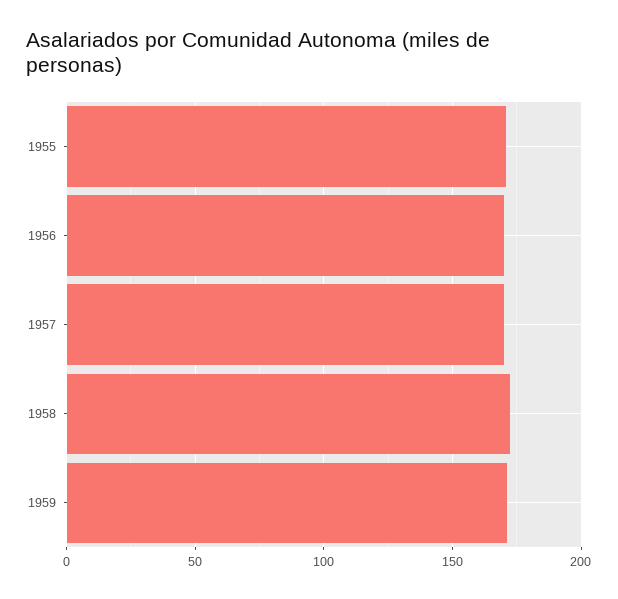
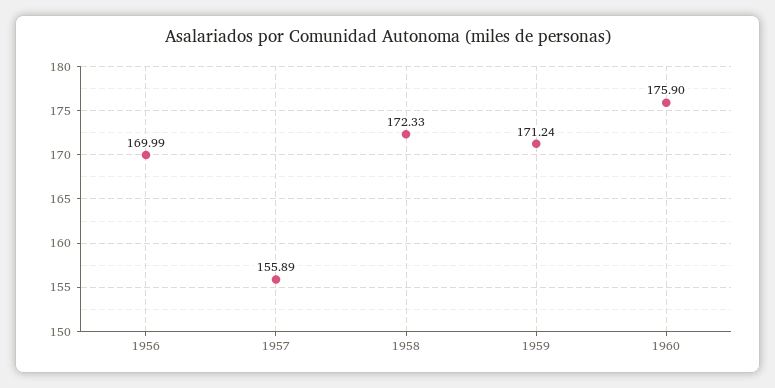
1955: 170 -> none
1957: 170 -> 155.89
1960: none -> 175.9

